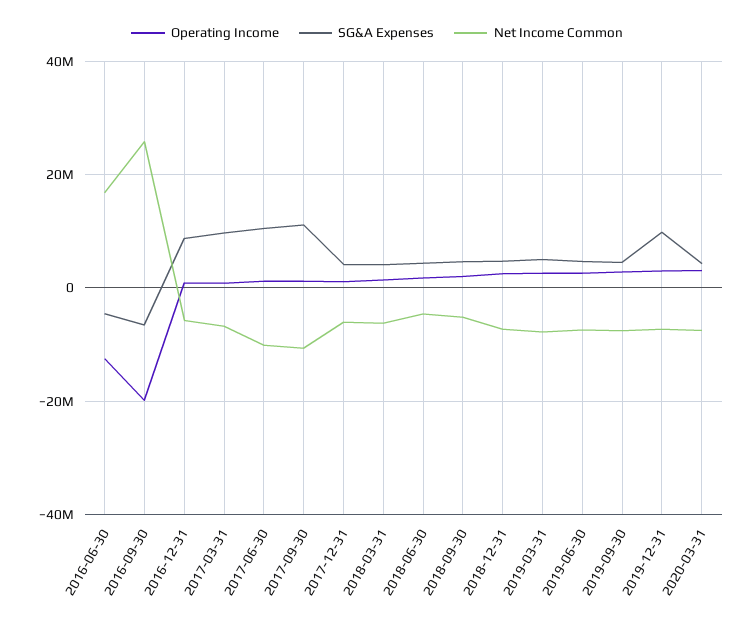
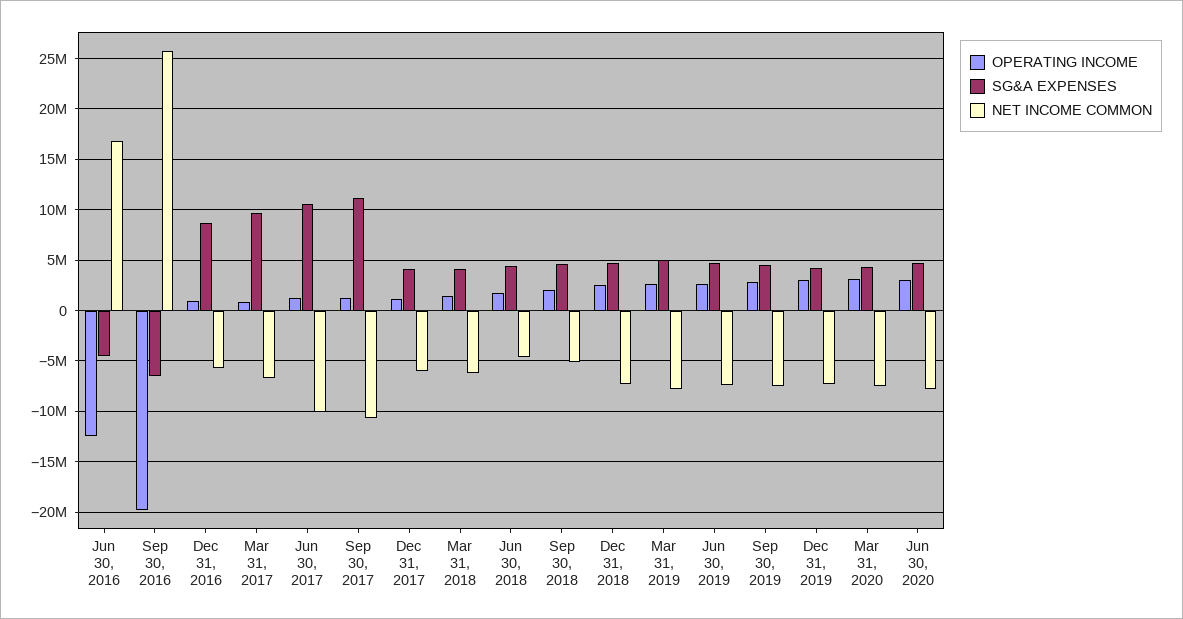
SG&A Expenses, 2019-12-31: 10000000 -> 4000000
Operating Income, Jun 30, 2020: none -> 3000000
SG&A Expenses, Jun 30, 2020: none -> 5000000
Net Income Common, Jun 30, 2020: none -> -8000000

